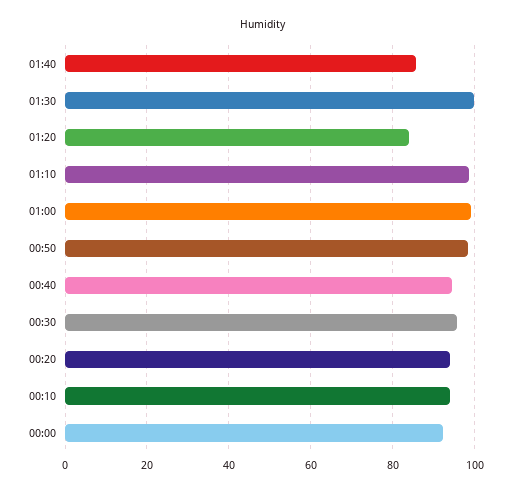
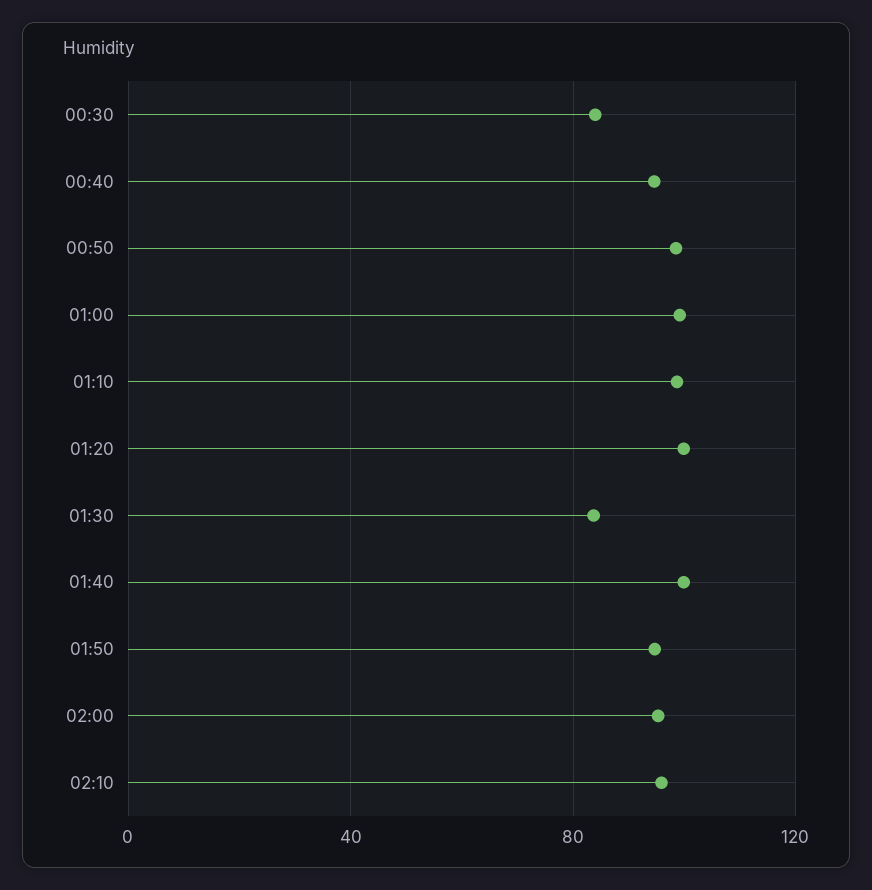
01:40: 86 -> 100
01:30: 100 -> 85
01:20: 84 -> 100
00:30: 96 -> 85
00:20: 94 -> none
00:10: 94 -> none
00:00: 92 -> none
01:50: none -> 95
02:00: none -> 95
02:10: none -> 95

